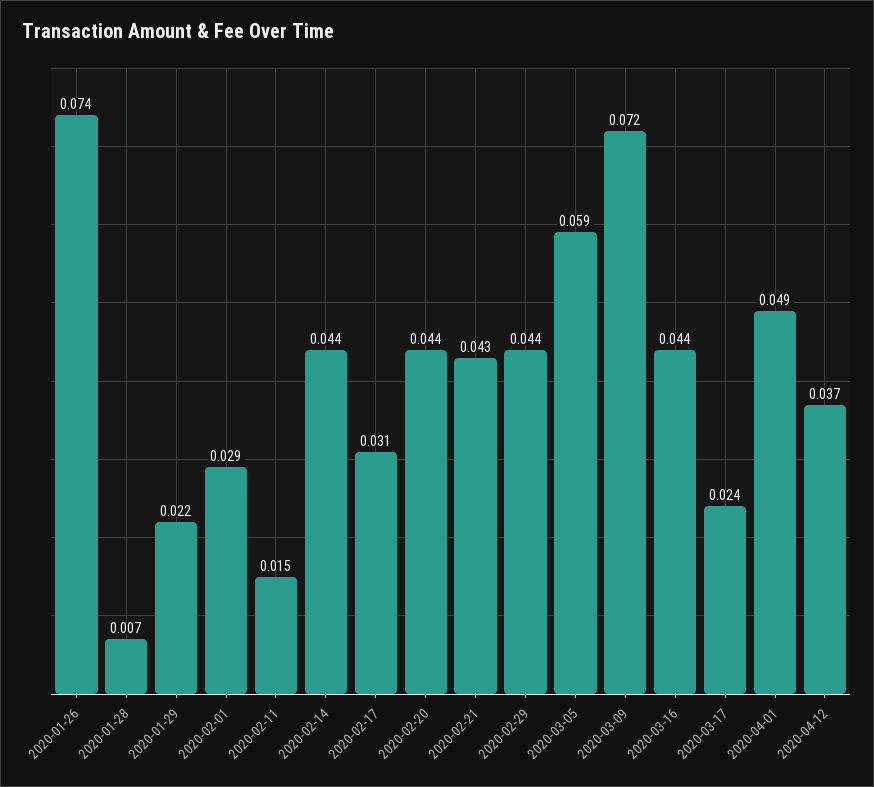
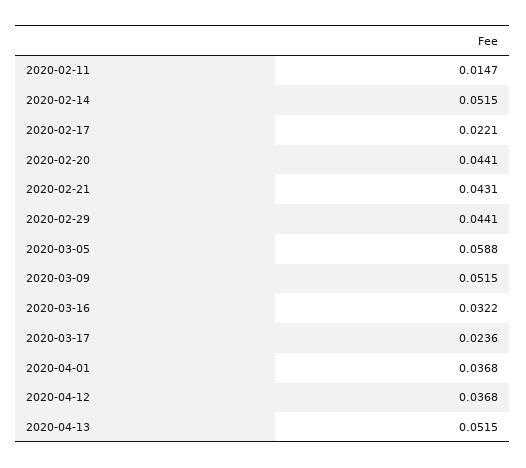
2020-01-26: 0.074 -> none
2020-01-28: 0.007 -> none
2020-01-29: 0.022 -> none
2020-02-01: 0.029 -> none
2020-02-14: 0.044 -> 0.0515
2020-02-17: 0.031 -> 0.0221
2020-03-09: 0.072 -> 0.0515
2020-03-16: 0.044 -> 0.0322
2020-04-01: 0.049 -> 0.0368
2020-04-13: none -> 0.0515

